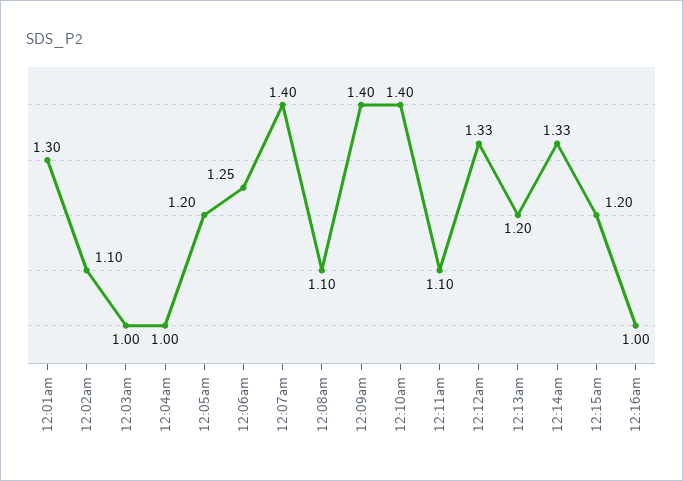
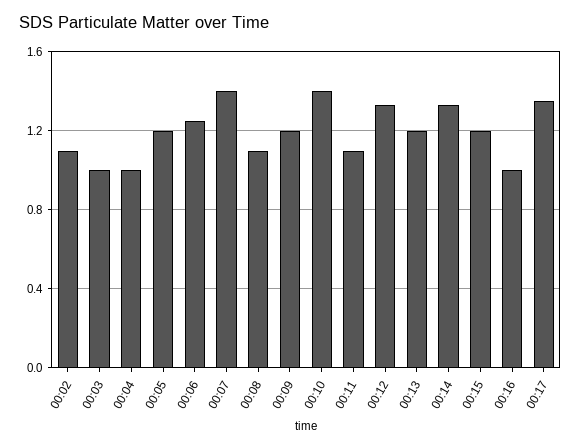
12:01am: 1.3 -> none
12:09am: 1.4 -> 1.2
00:17: none -> 1.35

